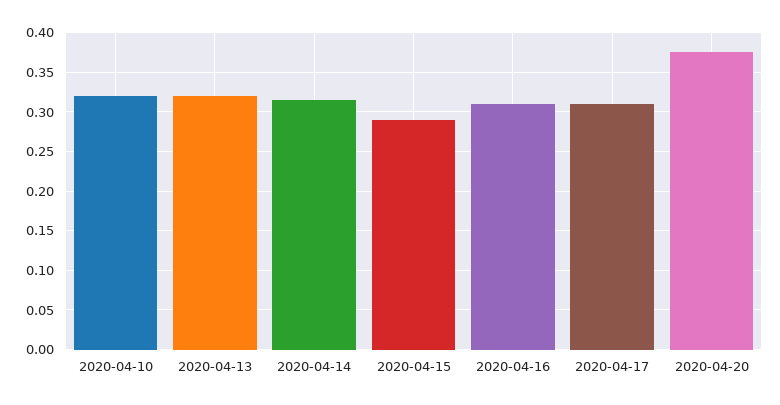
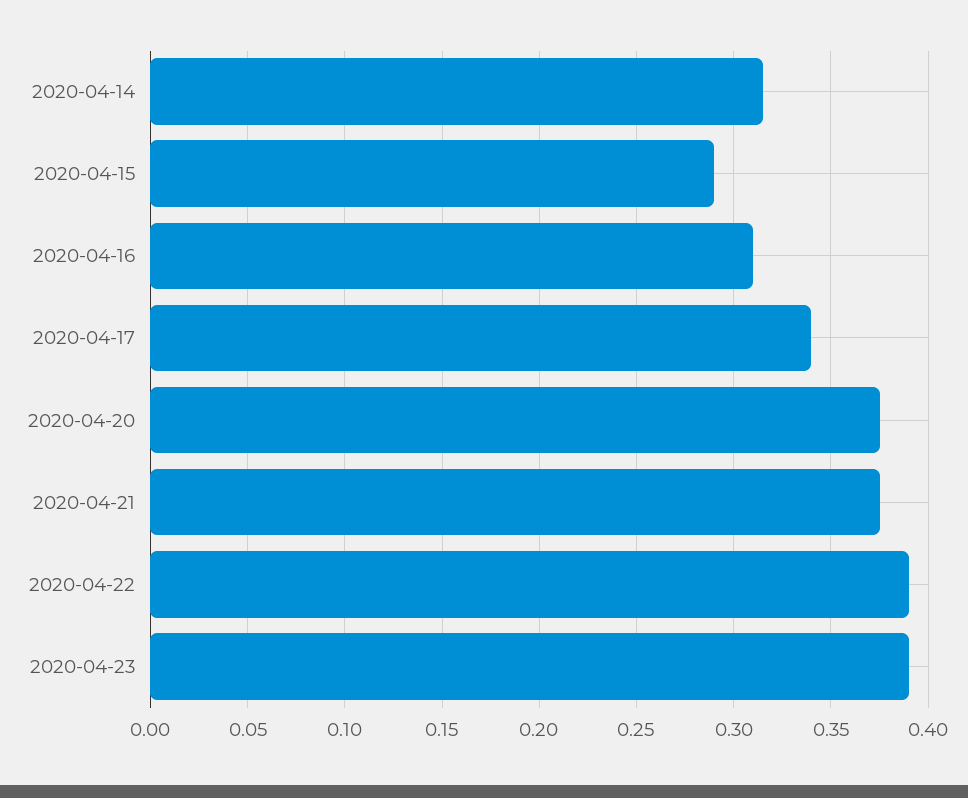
2020-04-10: 0.32 -> none
2020-04-13: 0.32 -> none
2020-04-17: 0.31 -> 0.34
2020-04-21: none -> 0.375
2020-04-22: none -> 0.39
2020-04-23: none -> 0.39

